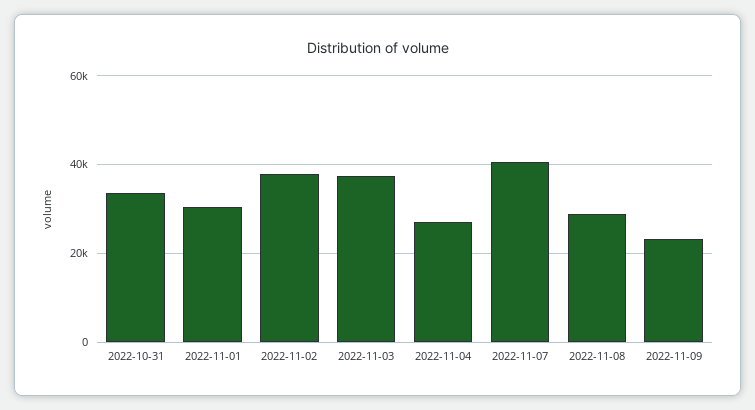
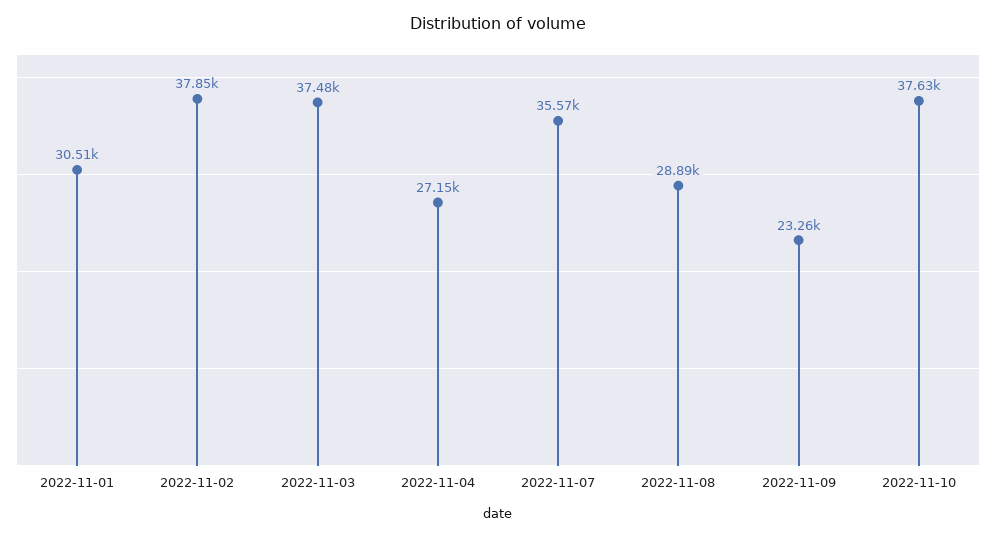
2022-10-31: 34000 -> none
2022-11-07: 40000 -> 35570
2022-11-10: none -> 37630

